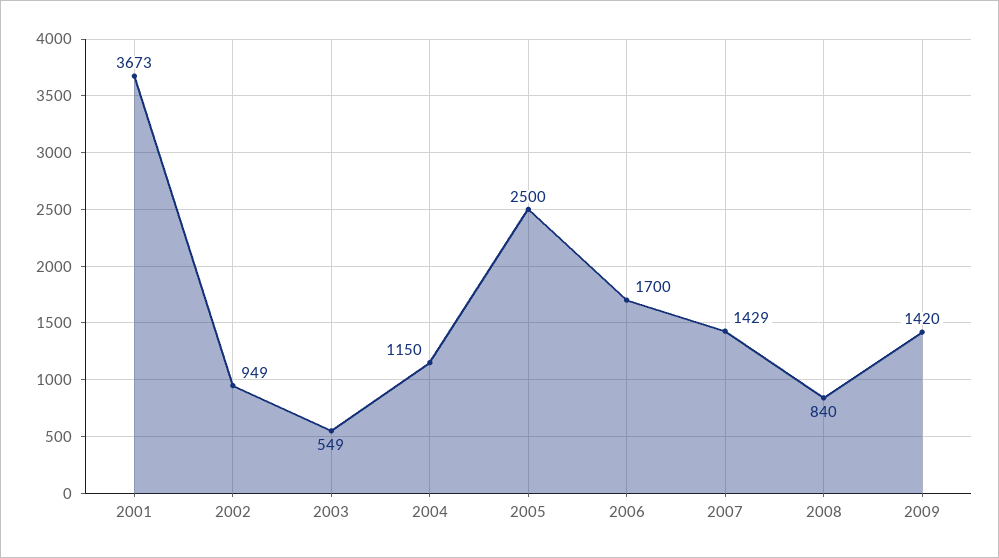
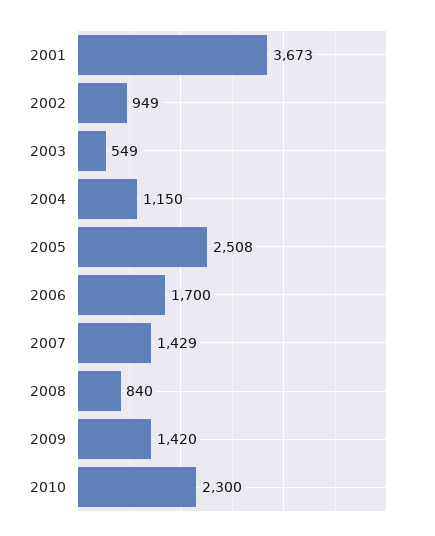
2005: 2500 -> 2508
2010: none -> 2300

